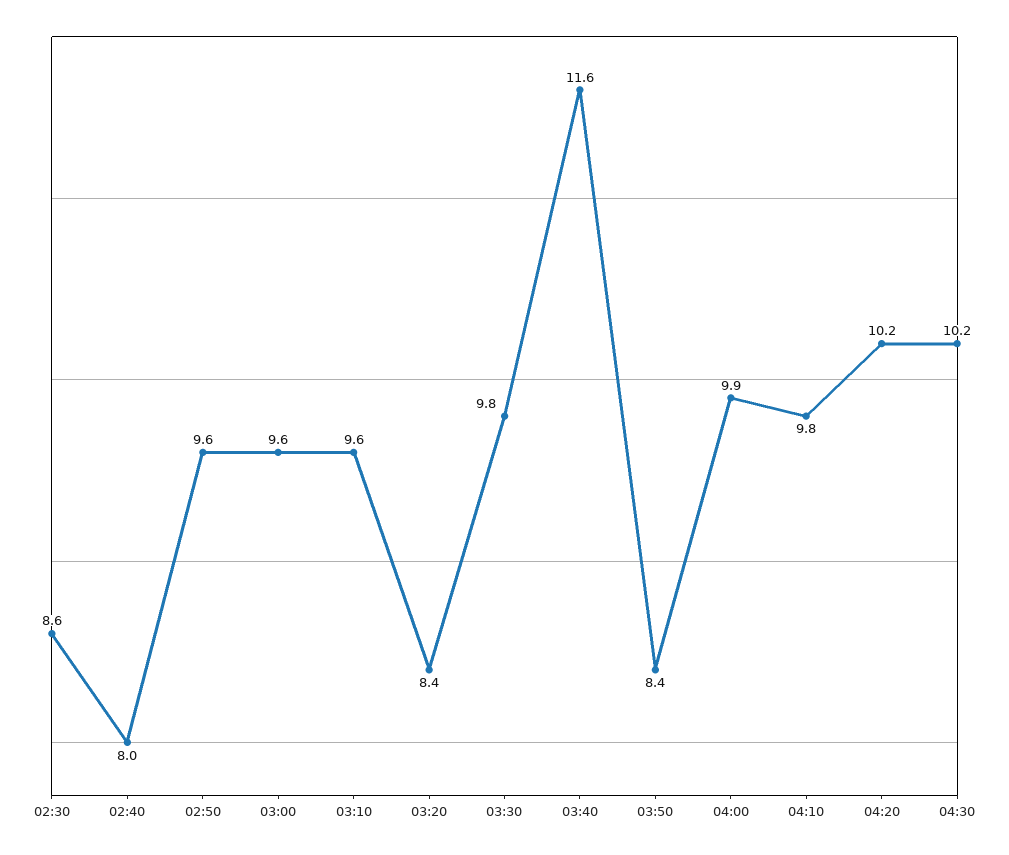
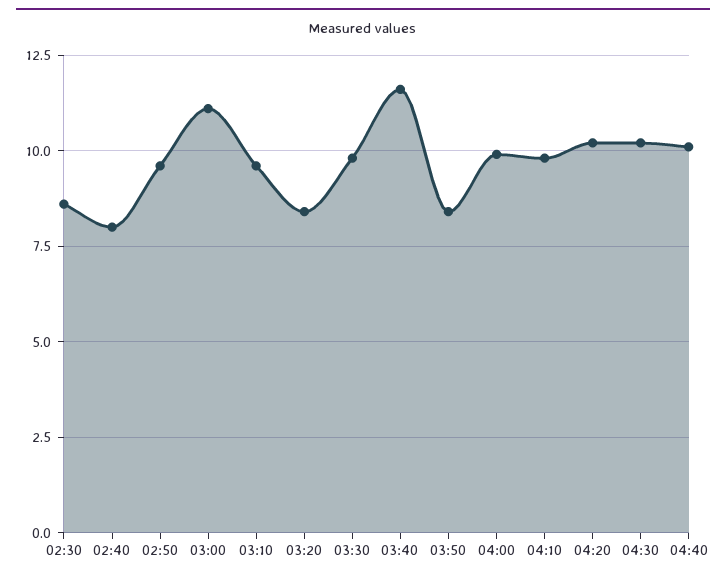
03:00: 9.6 -> 11
04:40: none -> 10

